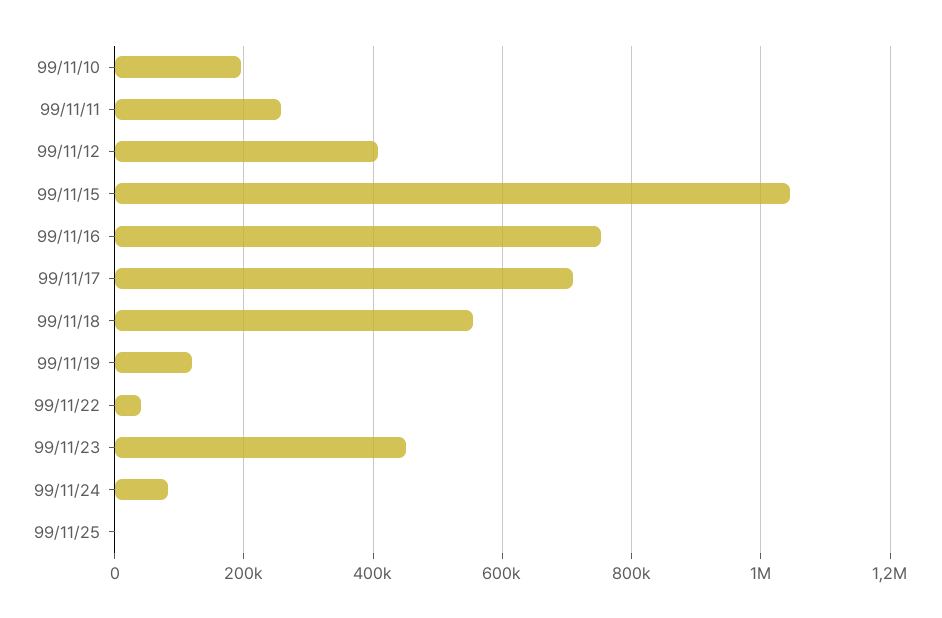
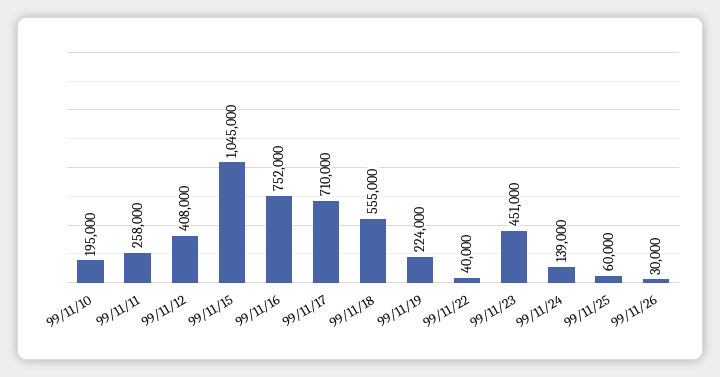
99/11/19: 120000 -> 224000
99/11/24: 80000 -> 139000
99/11/25: 0 -> 60000
99/11/26: none -> 30000

